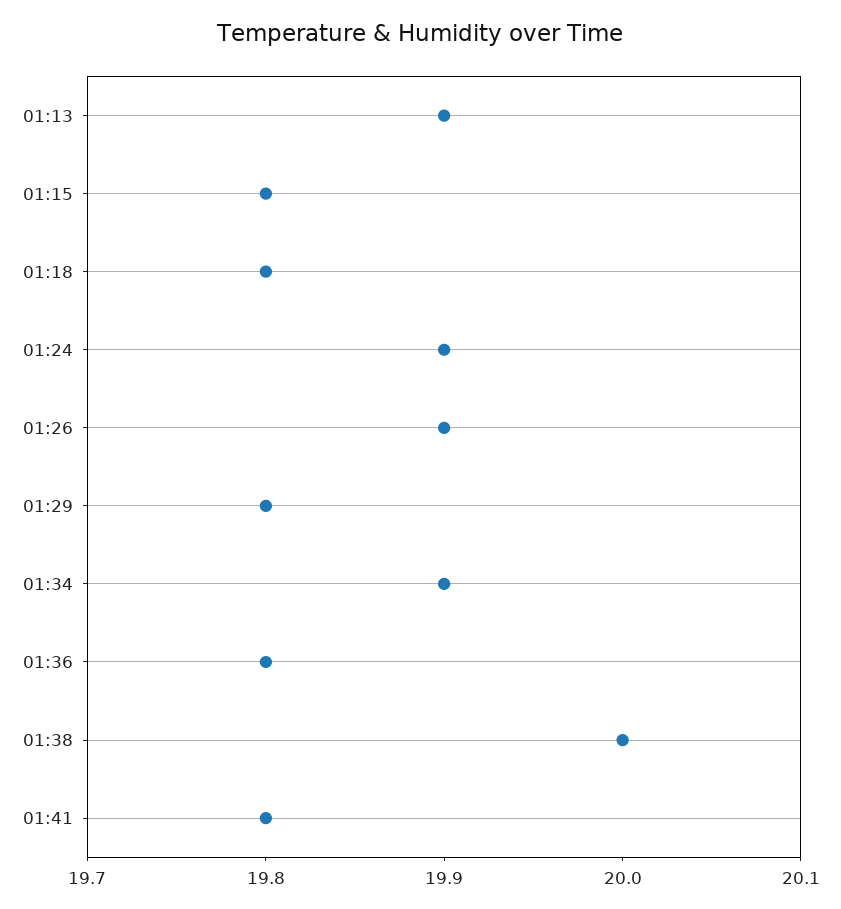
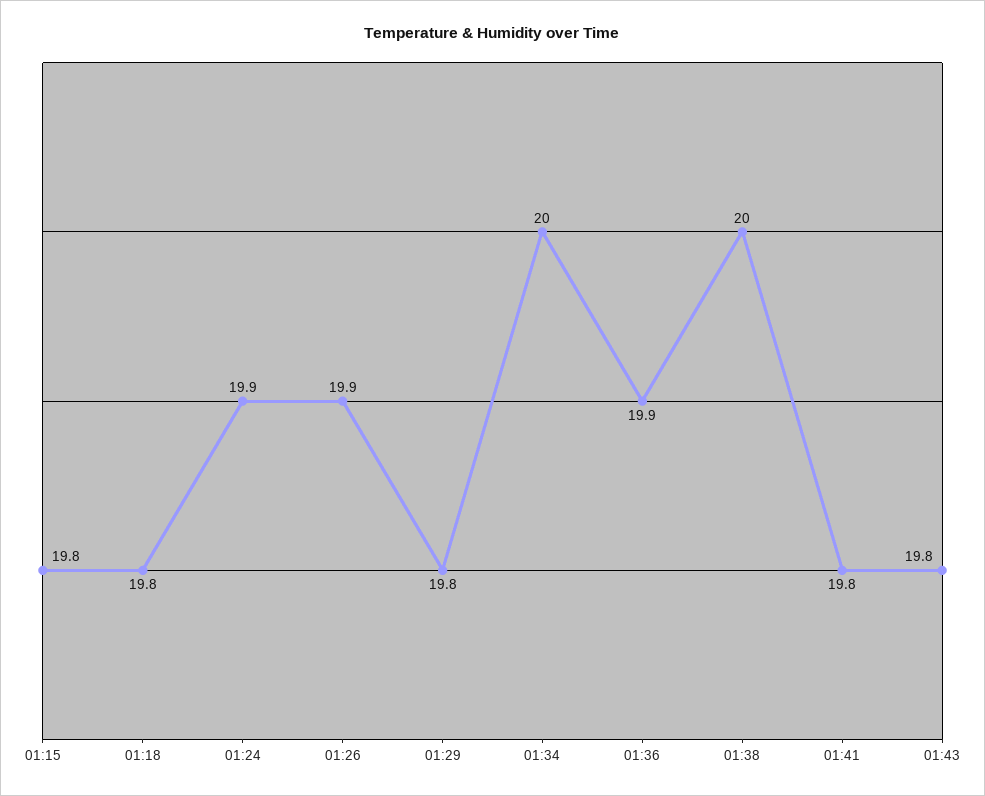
01:13: 19.9 -> none
01:34: 19.9 -> 20
01:36: 19.8 -> 19.9
01:43: none -> 19.8

